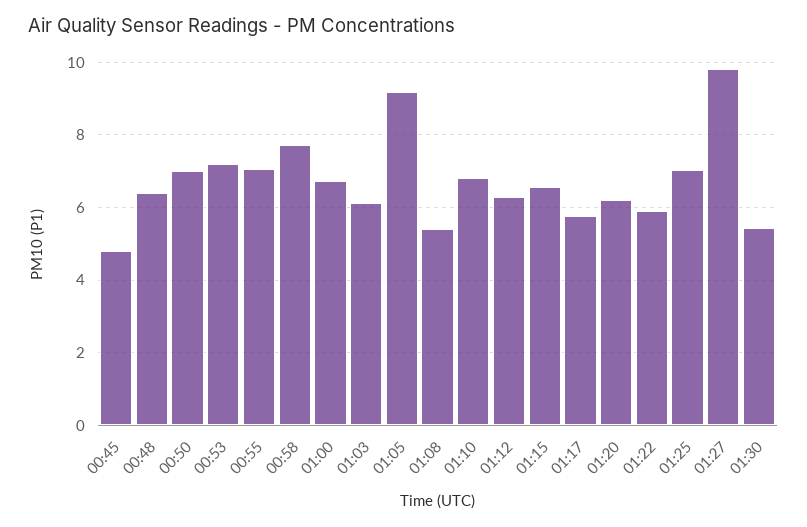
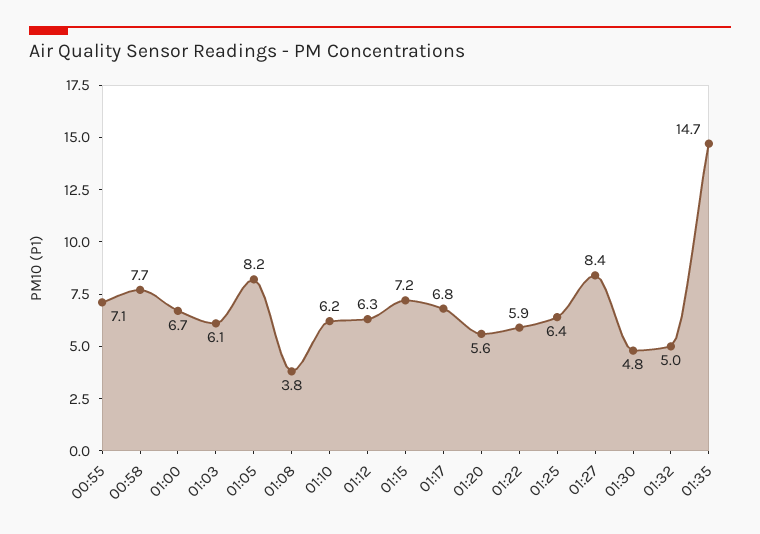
00:45: 4.8 -> none
00:48: 6.4 -> none
00:50: 7 -> none
00:53: 7.2 -> none
01:05: 9.2 -> 8.2
01:08: 5.4 -> 3.8
01:10: 6.8 -> 6.2
01:15: 6.6 -> 7.2
01:17: 5.8 -> 6.8
01:20: 6.2 -> 5.6
01:25: 7 -> 6.4
01:27: 9.8 -> 8.4
01:30: 5.4 -> 4.8
01:32: none -> 5
01:35: none -> 14.7

